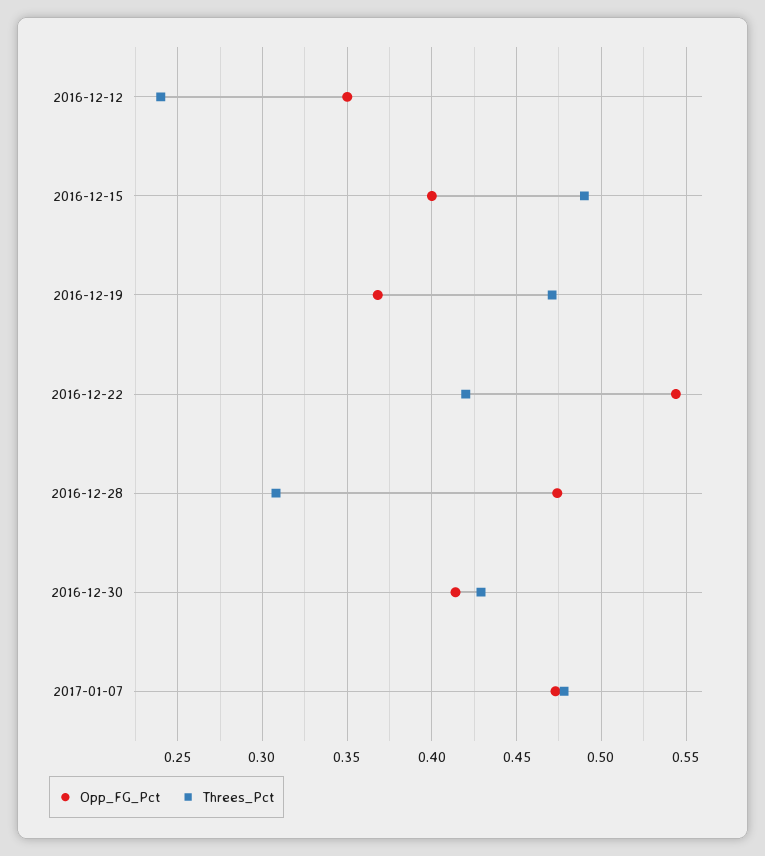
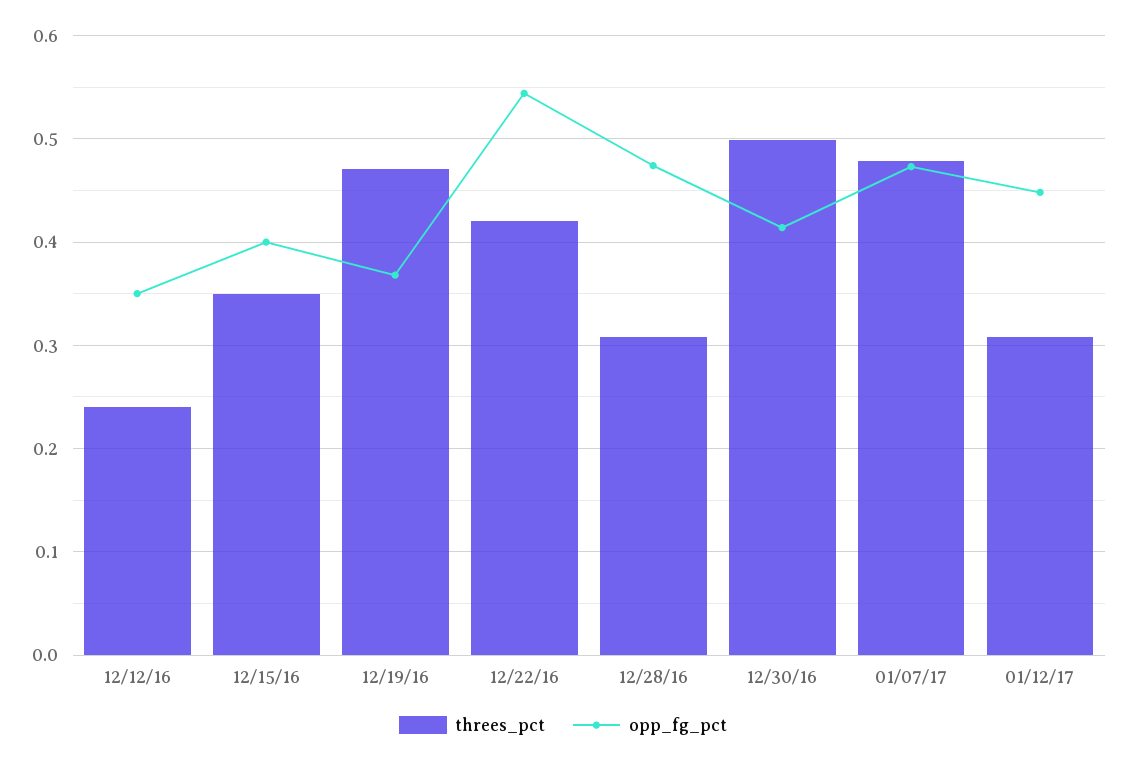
Threes_Pct, 2016-12-15: 0.49 -> 0.35
Threes_Pct, 2016-12-30: 0.43 -> 0.5
Threes_Pct, 01/12/17: none -> 0.31
Opp_FG_Pct, 01/12/17: none -> 0.45

